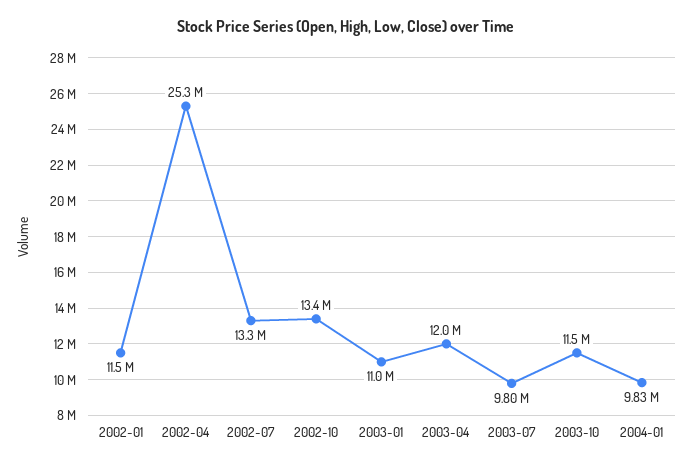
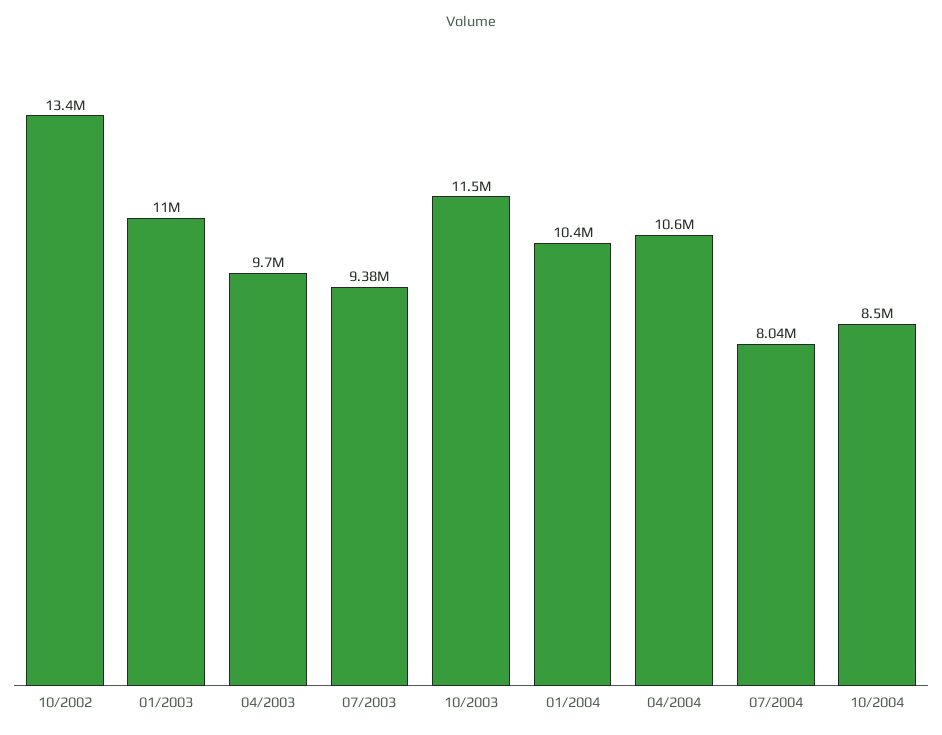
2002-01: 11500000 -> none
2002-04: 25300000 -> none
2002-07: 13300000 -> none
2003-04: 12000000 -> 9700000
2003-07: 9800000 -> 9380000
2004-01: 9830000 -> 10400000
04/2004: none -> 10600000
07/2004: none -> 8040000
10/2004: none -> 8500000

